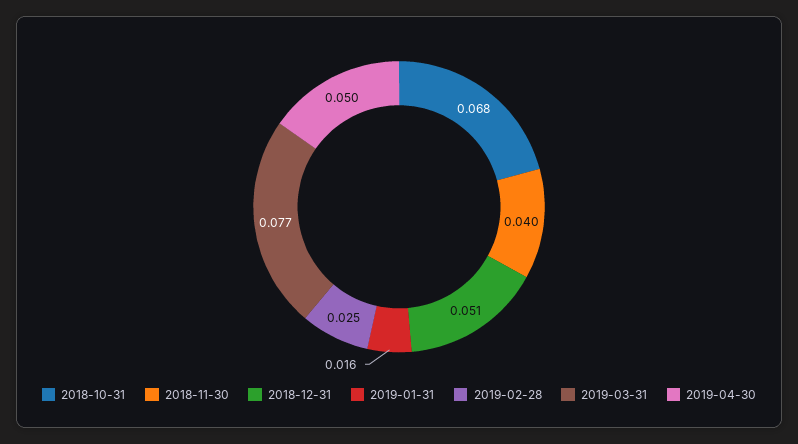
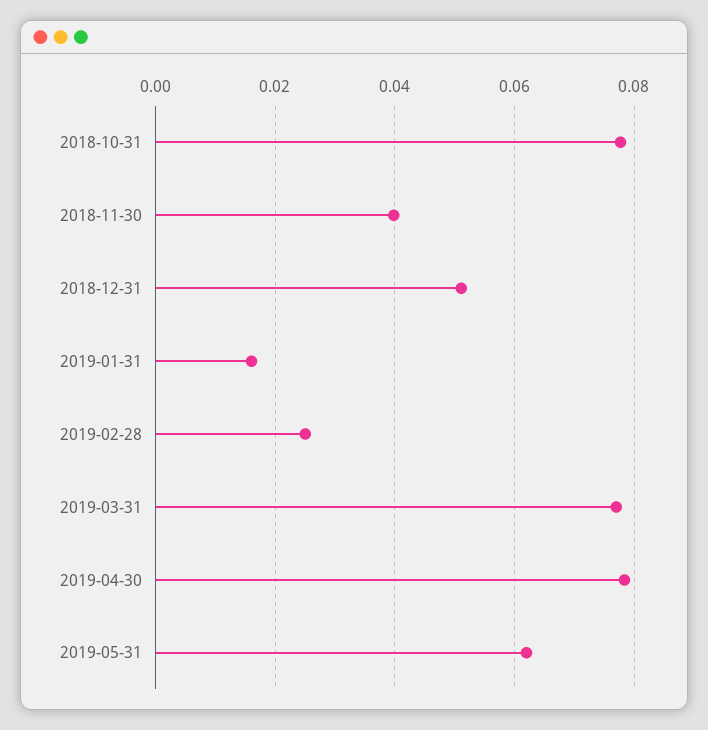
2018-10-31: 0.068 -> 0.078
2019-04-30: 0.05 -> 0.078
2019-05-31: none -> 0.062

